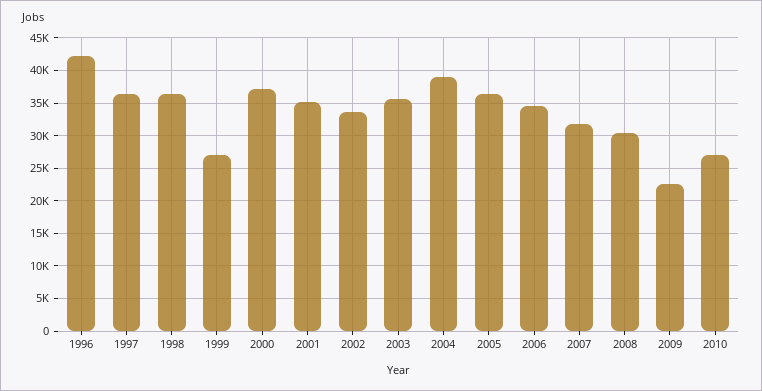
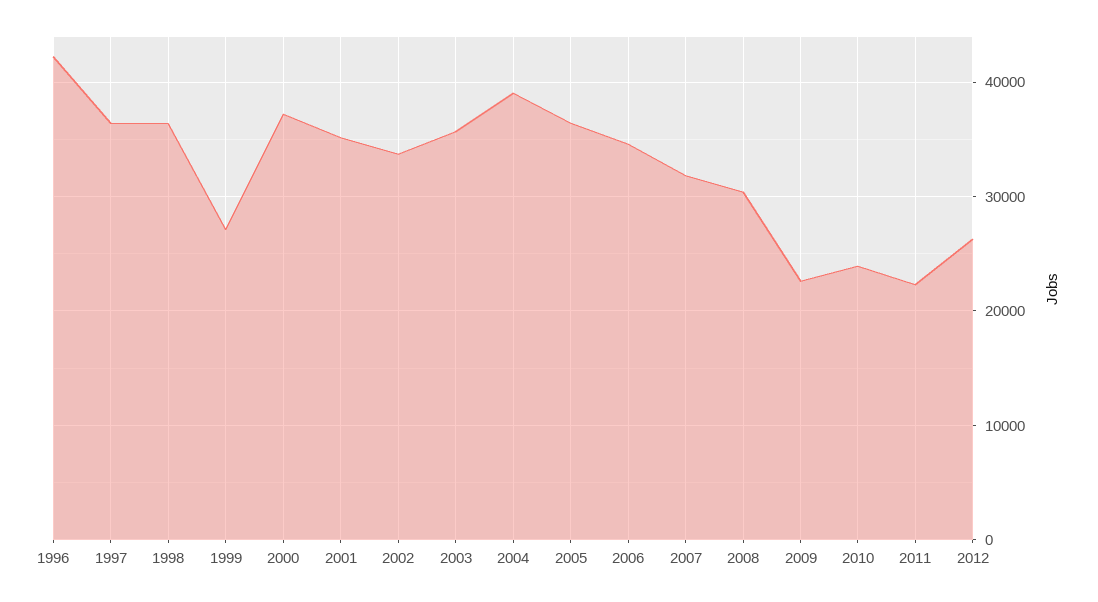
2010: 27000 -> 24000
2011: none -> 22000
2012: none -> 26000

